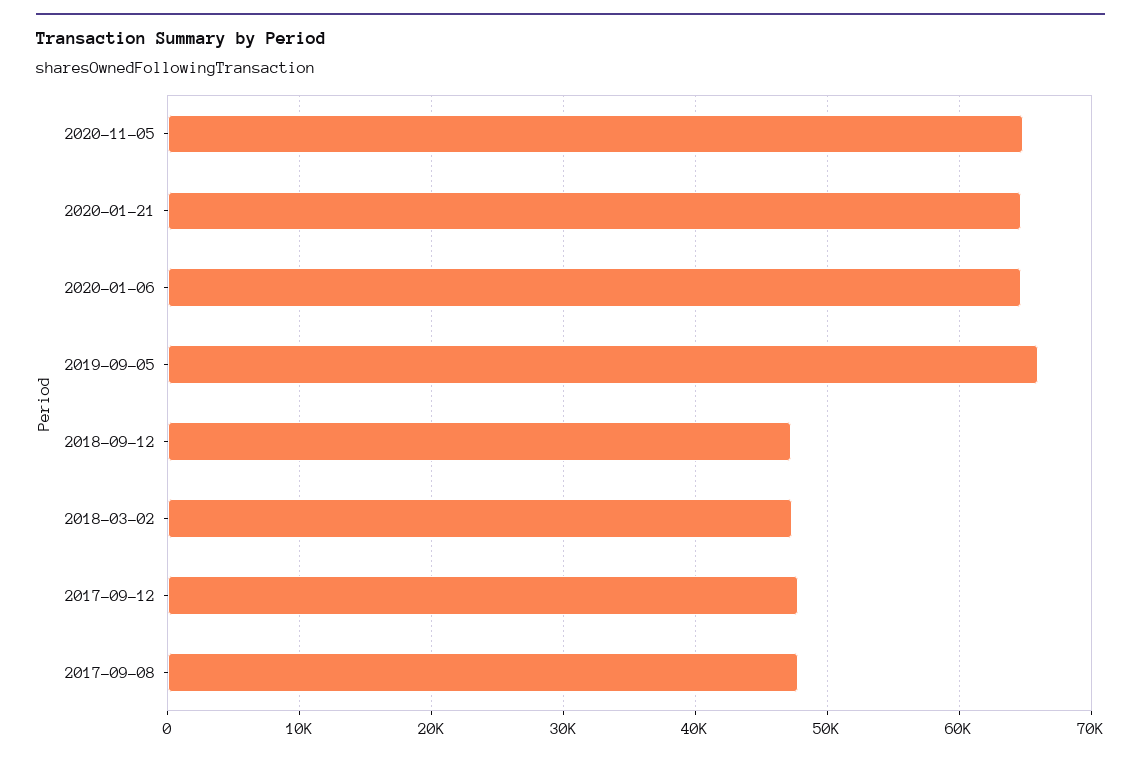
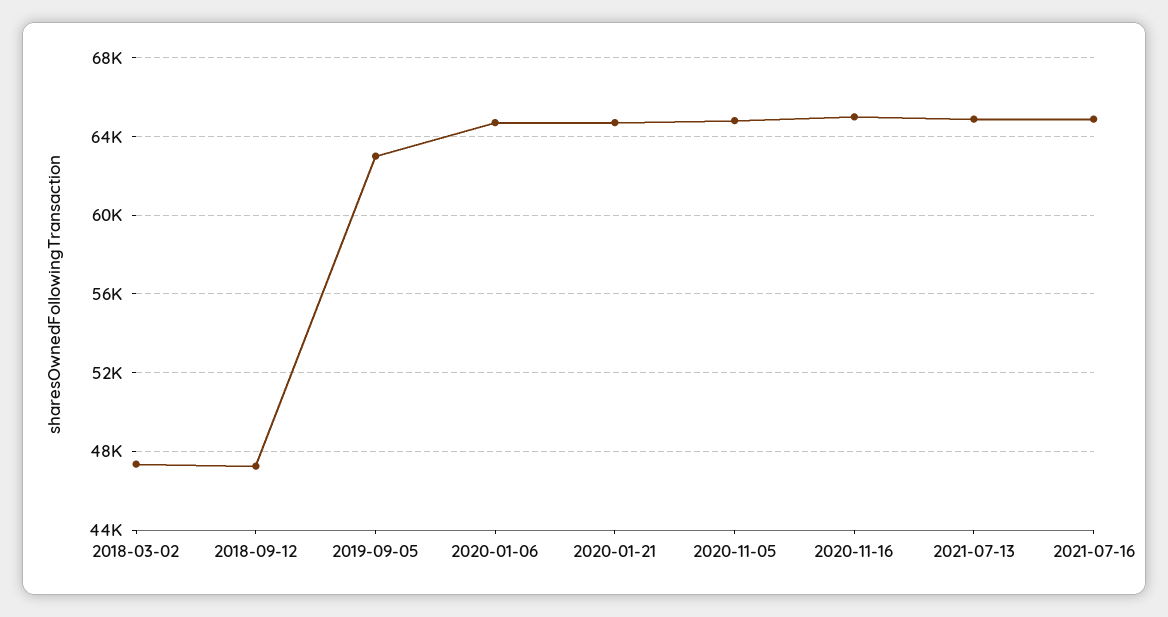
2019-09-05: 66000 -> 63000
2017-09-12: 48000 -> none
2017-09-08: 48000 -> none
2020-11-16: none -> 65000
2021-07-13: none -> 65000
2021-07-16: none -> 65000

